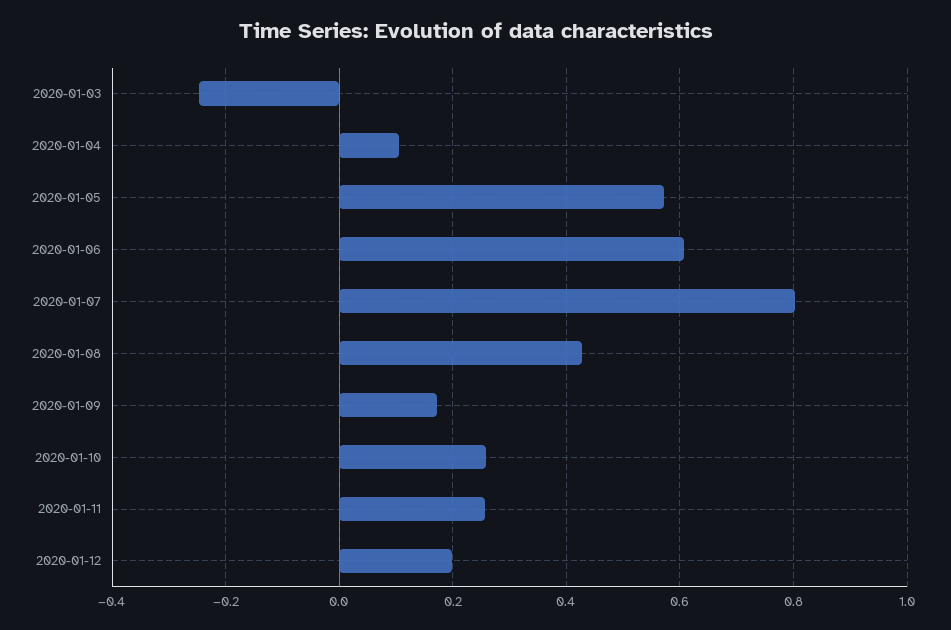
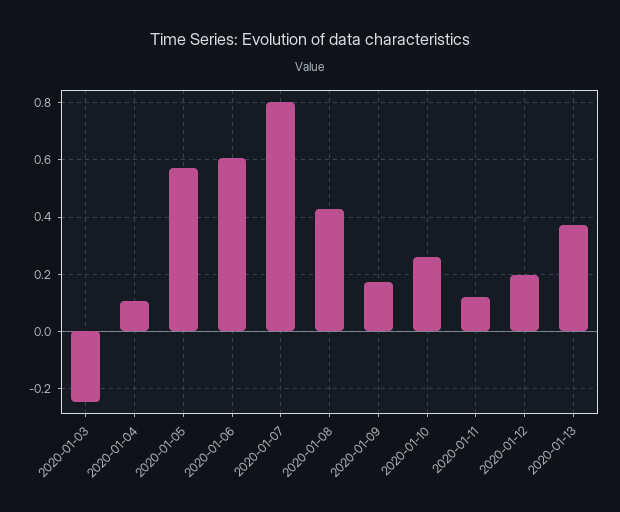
2020-01-11: 0.26 -> 0.125
2020-01-13: none -> 0.375

